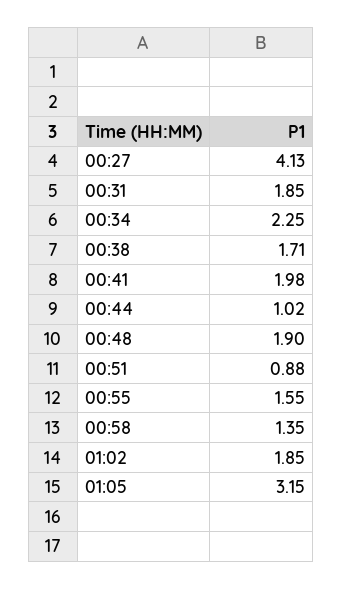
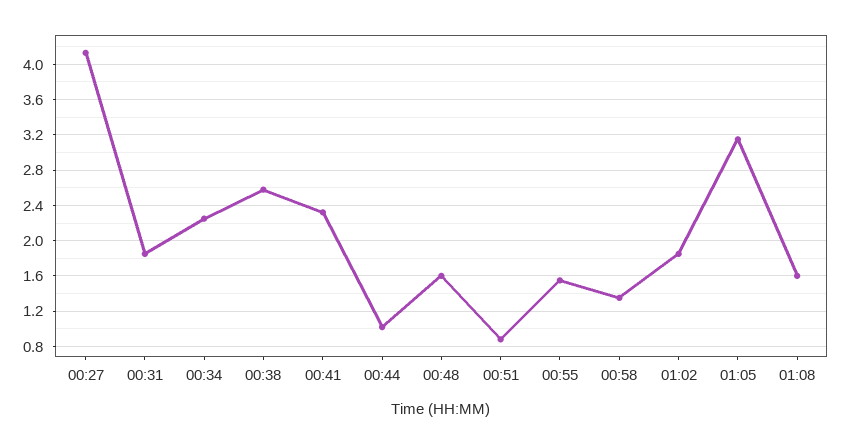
00:38: 1.71 -> 2.6
00:41: 1.98 -> 2.3
00:48: 1.9 -> 1.6
01:08: none -> 1.6

